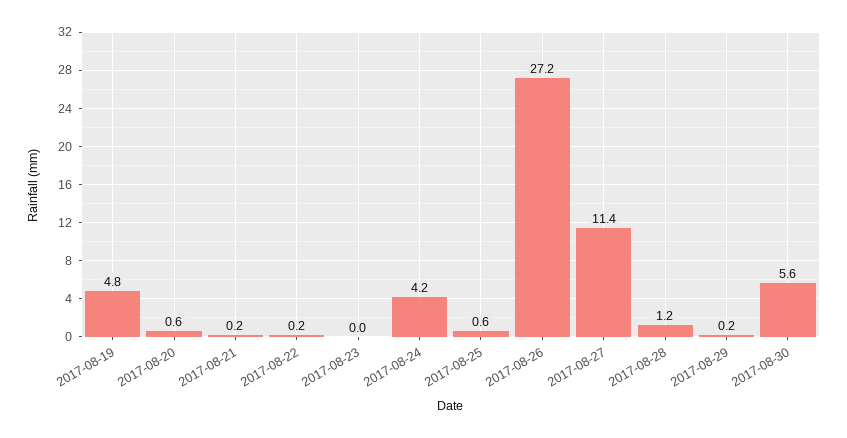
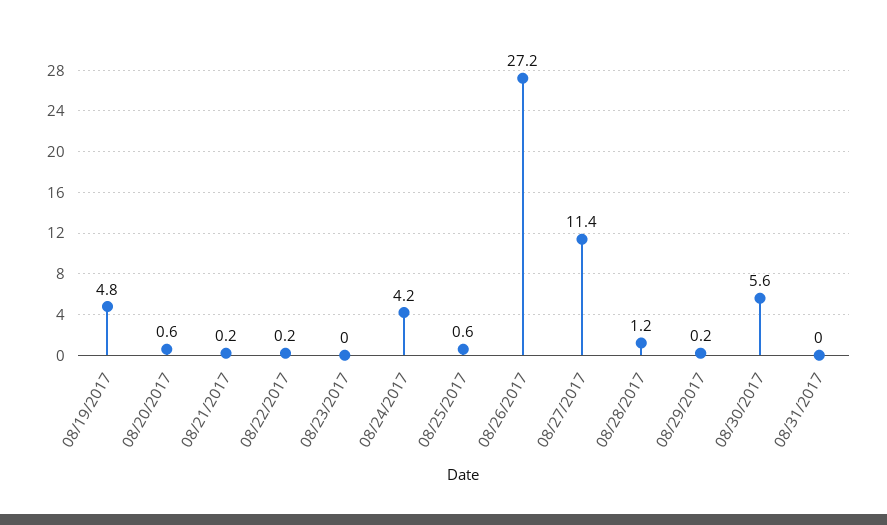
08/31/2017: none -> 0

